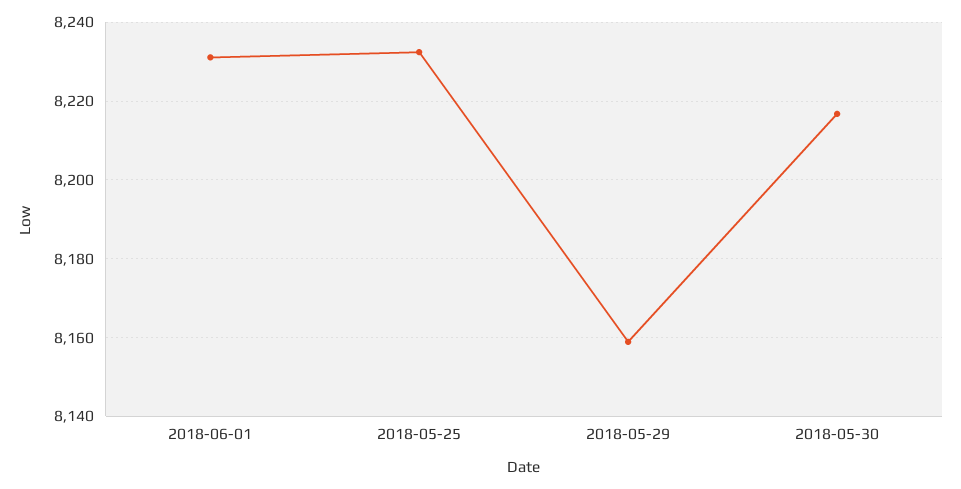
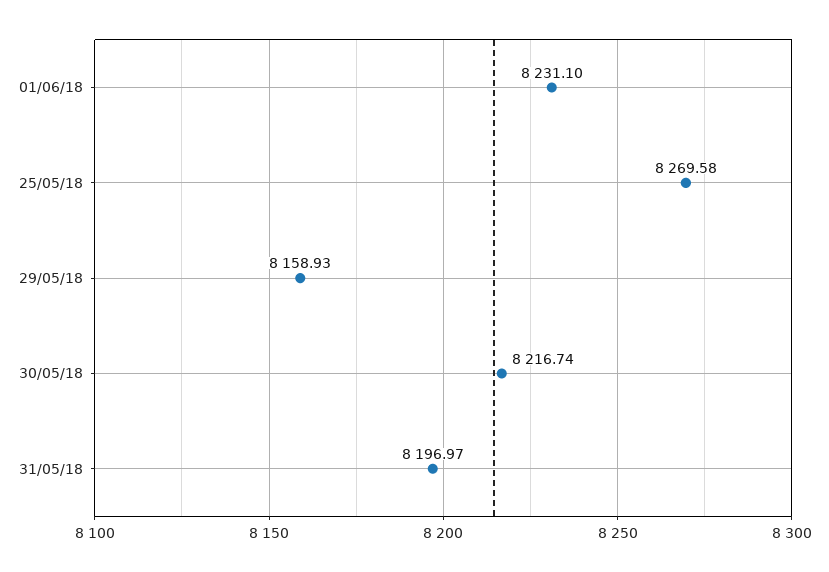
2018-05-25: 8232 -> 8269.58
31/05/18: none -> 8196.97

